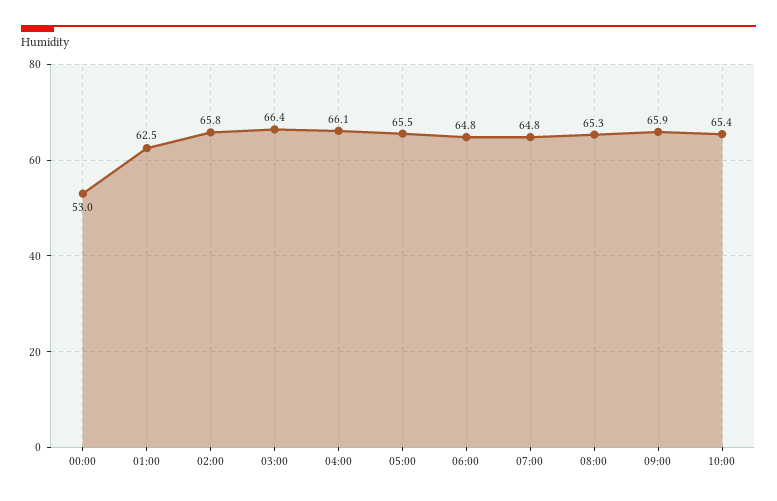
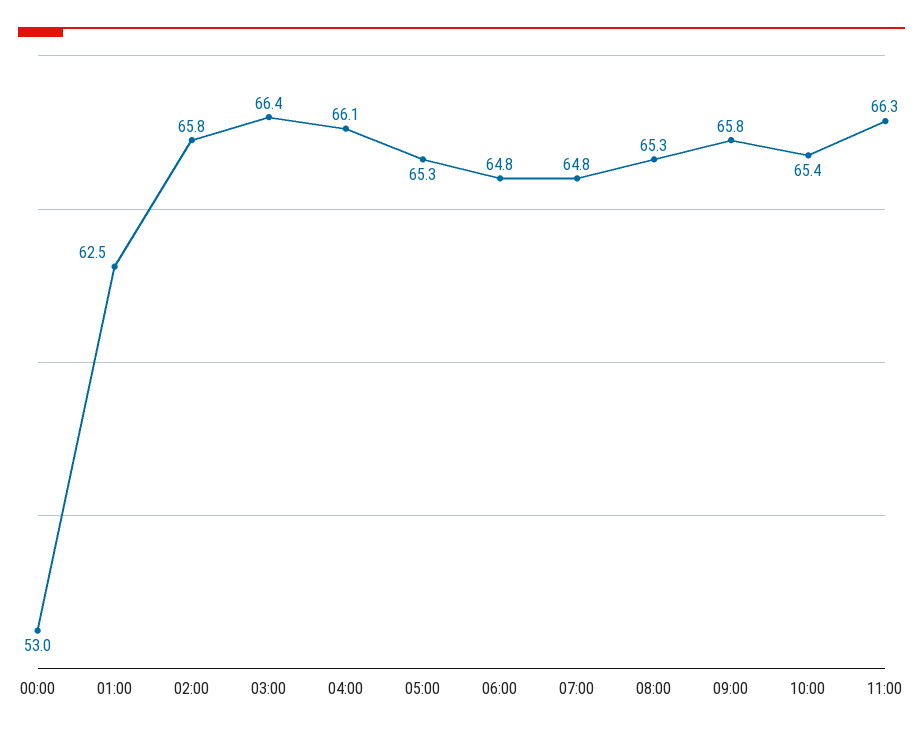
05:00: 65.5 -> 65.3
09:00: 65.9 -> 65.8
11:00: none -> 66.3

